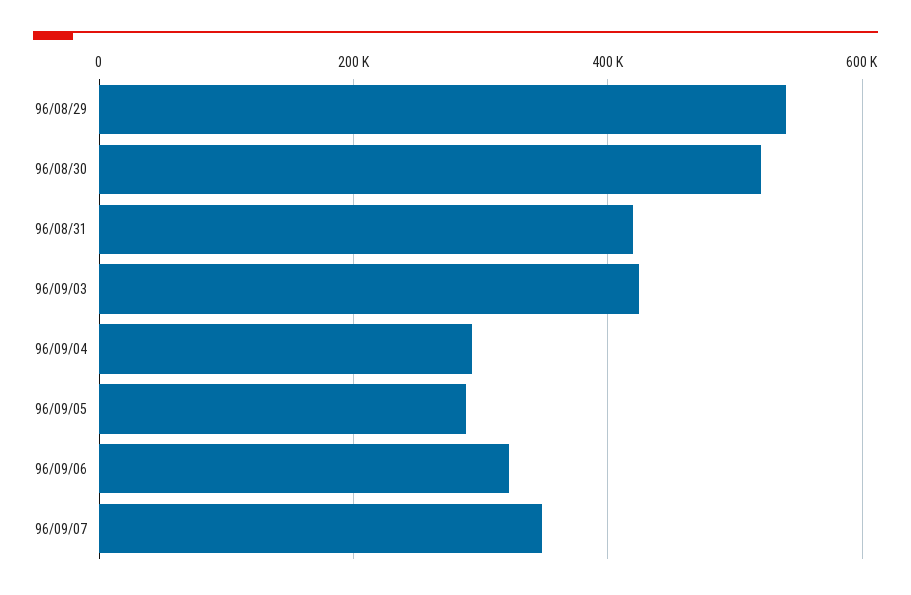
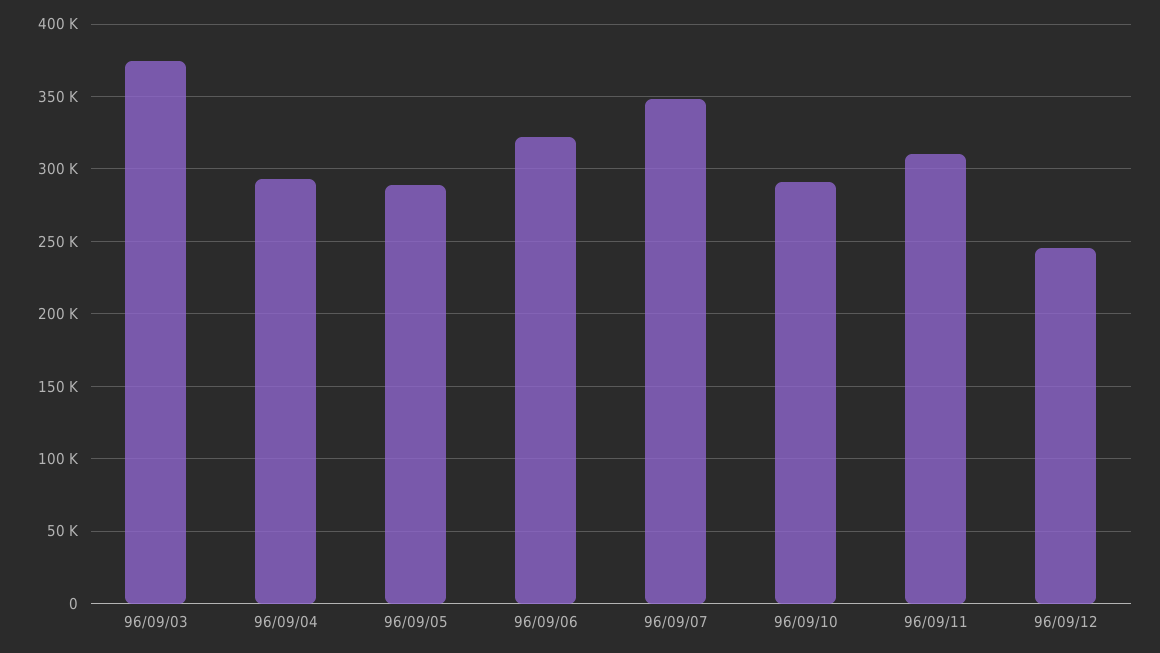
96/08/29: 540000 -> none
96/08/30: 520000 -> none
96/08/31: 420000 -> none
96/09/03: 420000 -> 375000
96/09/10: none -> 290000
96/09/11: none -> 310000
96/09/12: none -> 245000

